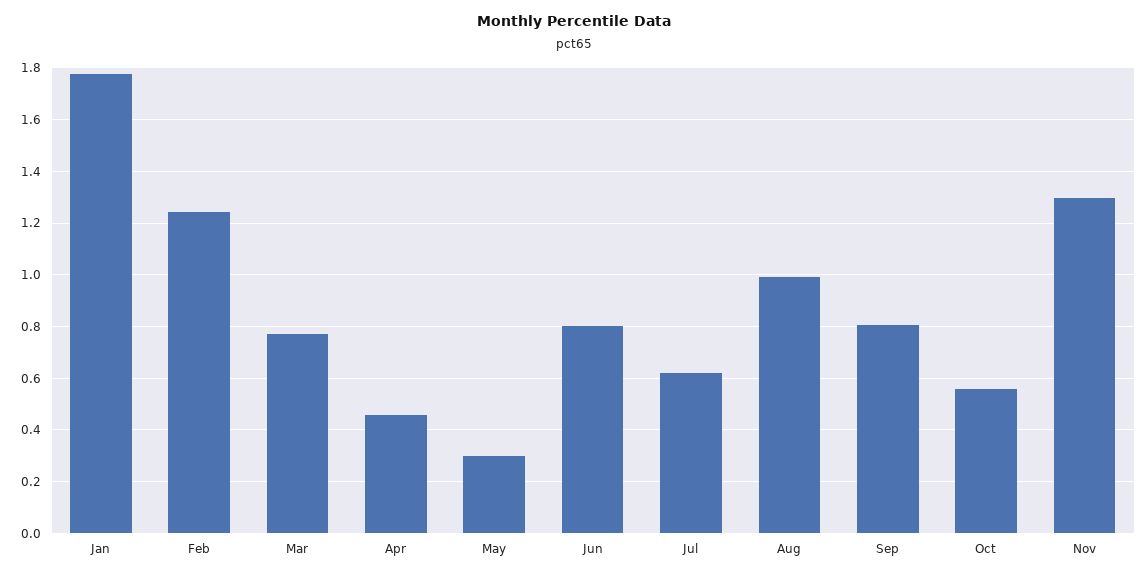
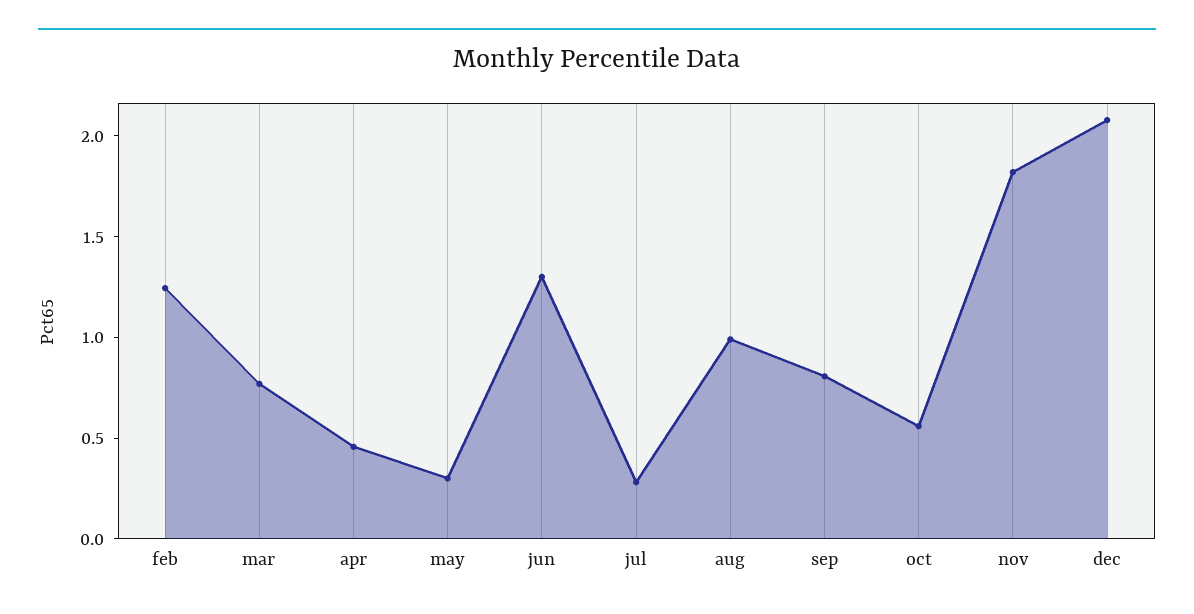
Jan: 1.775 -> none
Jun: 0.8 -> 1.3
Jul: 0.625 -> 0.3
Nov: 1.3 -> 1.8
dec: none -> 2.1

